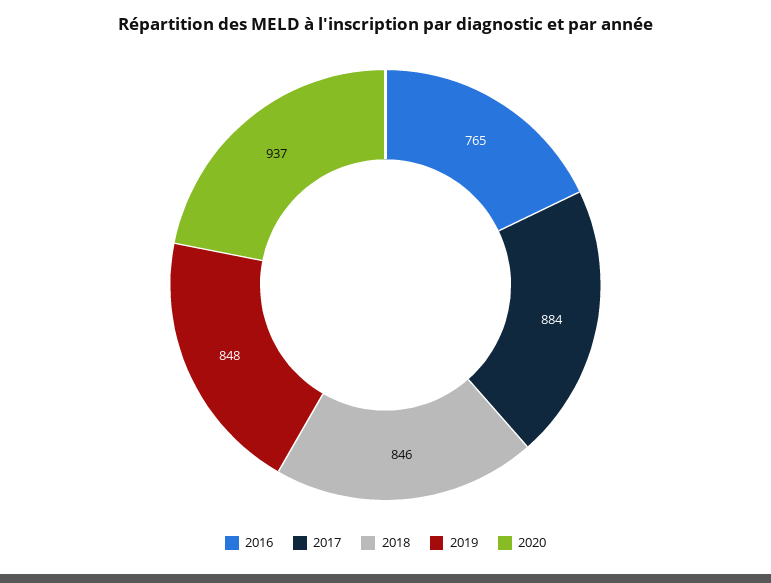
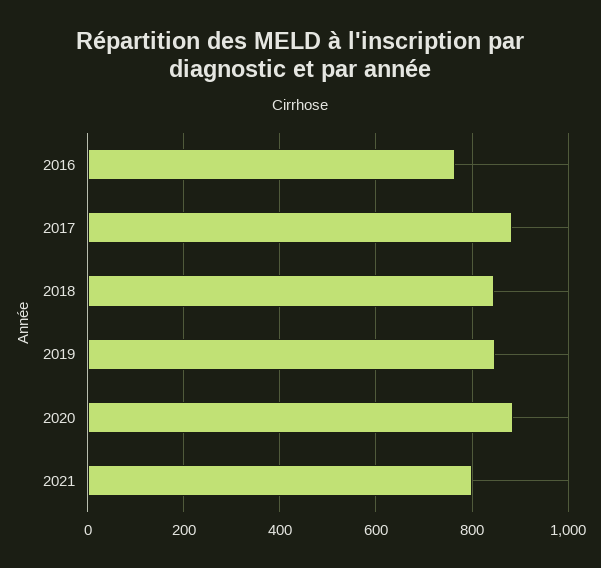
2020: 937 -> 880
2021: none -> 800

